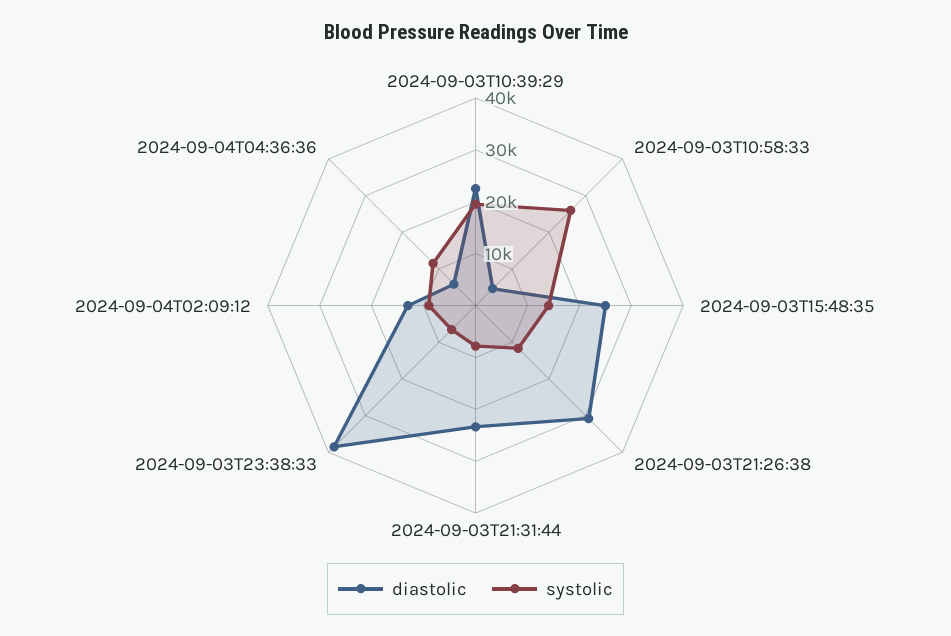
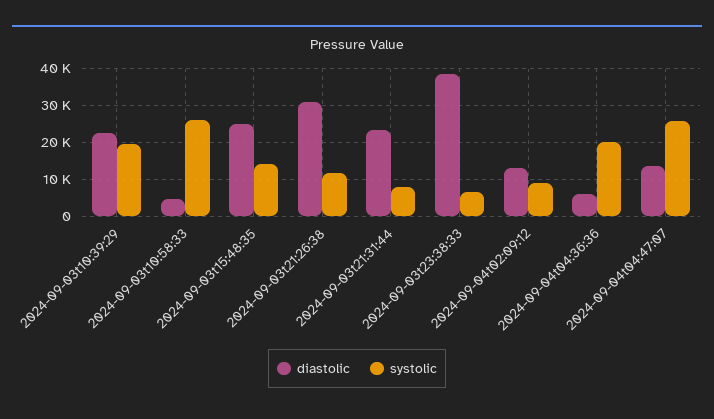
systolic, 2024-09-04T04:36:36: 12000 -> 20000
diastolic, 2024-09-04t04:47:07: none -> 14000
systolic, 2024-09-04t04:47:07: none -> 26000

